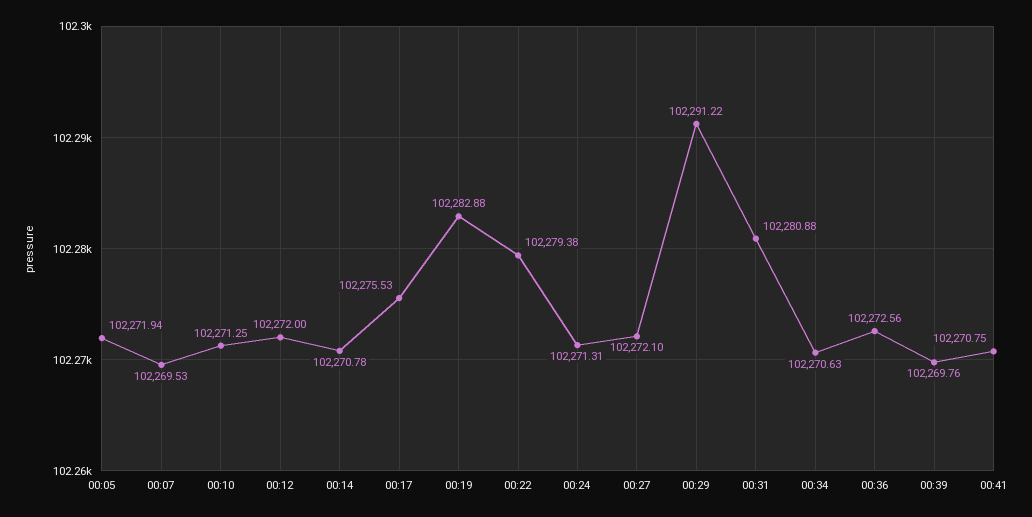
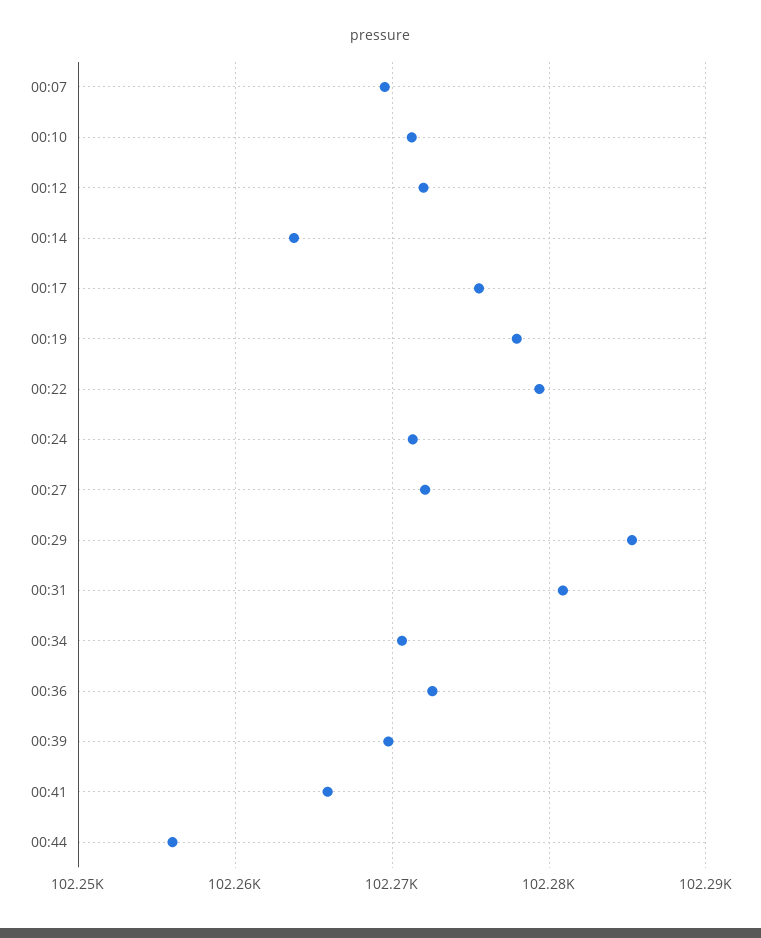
00:05: 102271.94 -> none
00:14: 102270.78 -> 102264
00:19: 102282.88 -> 102278
00:29: 102291.22 -> 102285
00:41: 102270.75 -> 102266
00:44: none -> 102256

